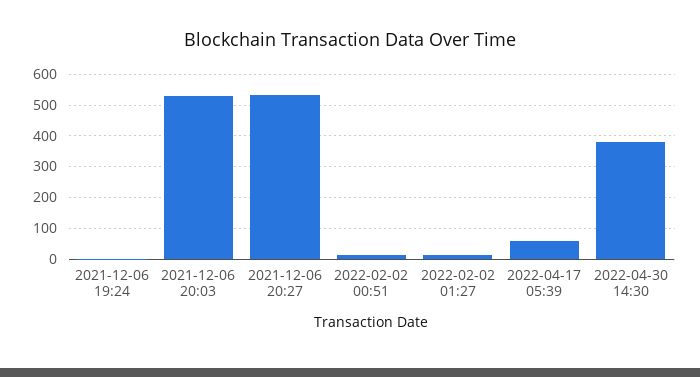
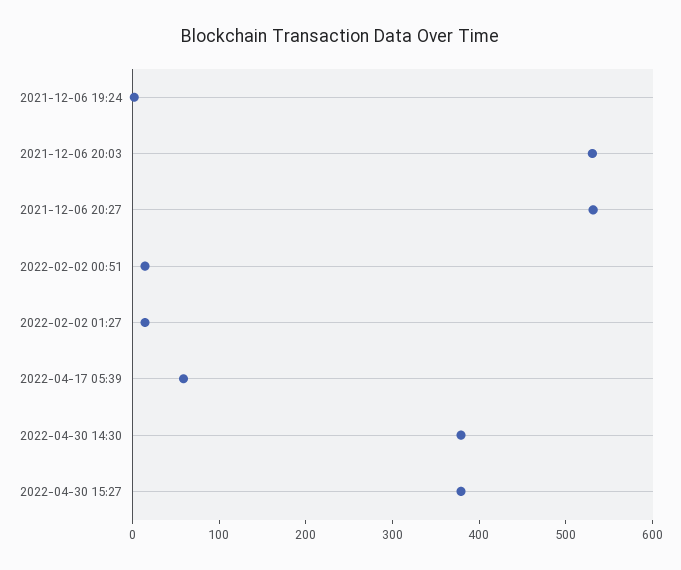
2022-04-30 15:27: none -> 380

